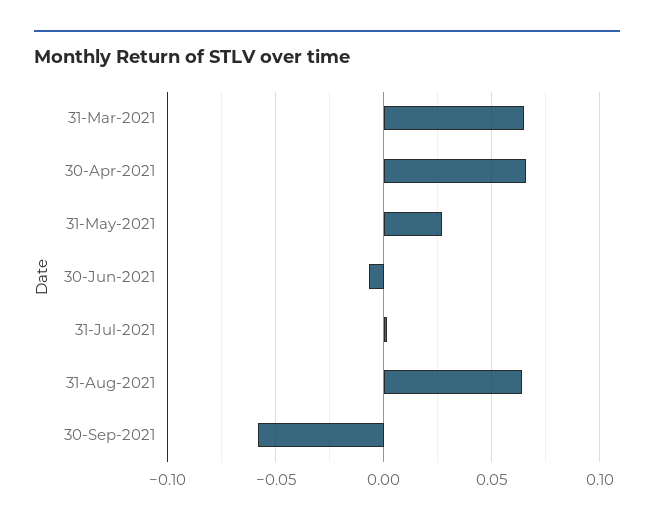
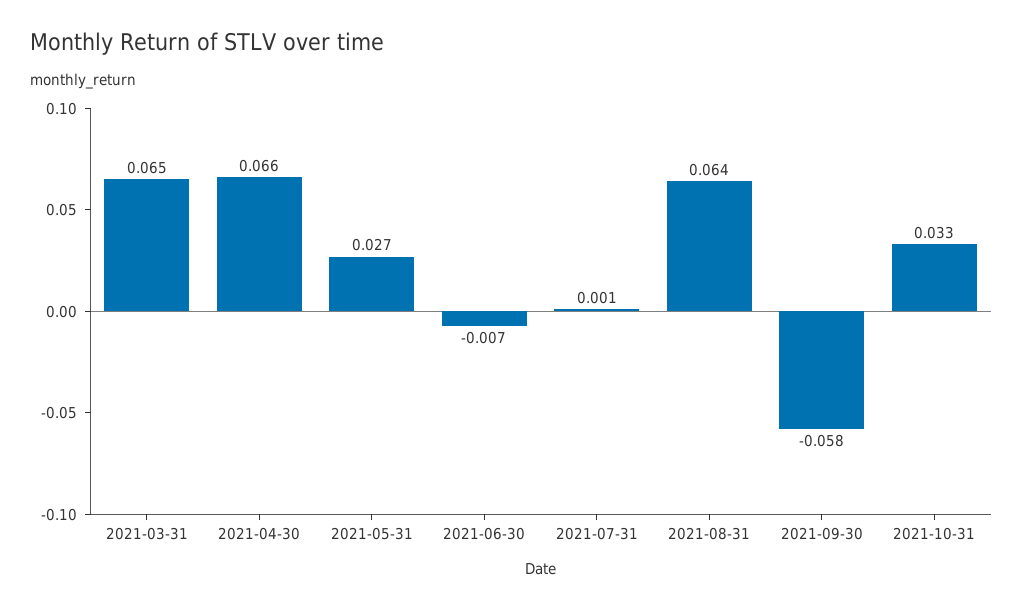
2021-10-31: none -> 0.033

